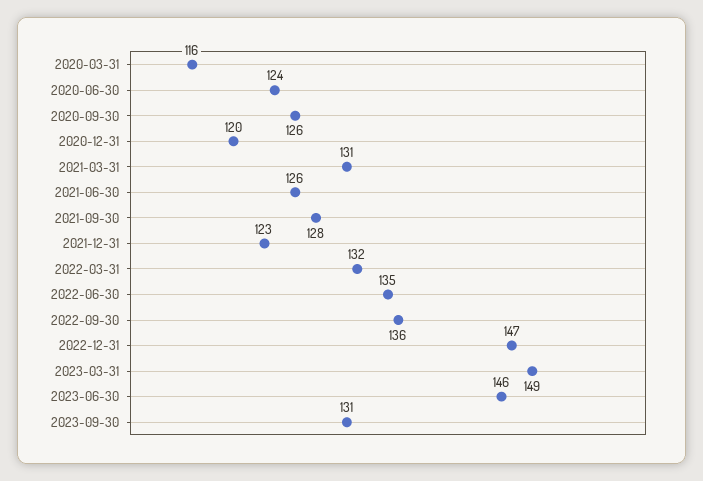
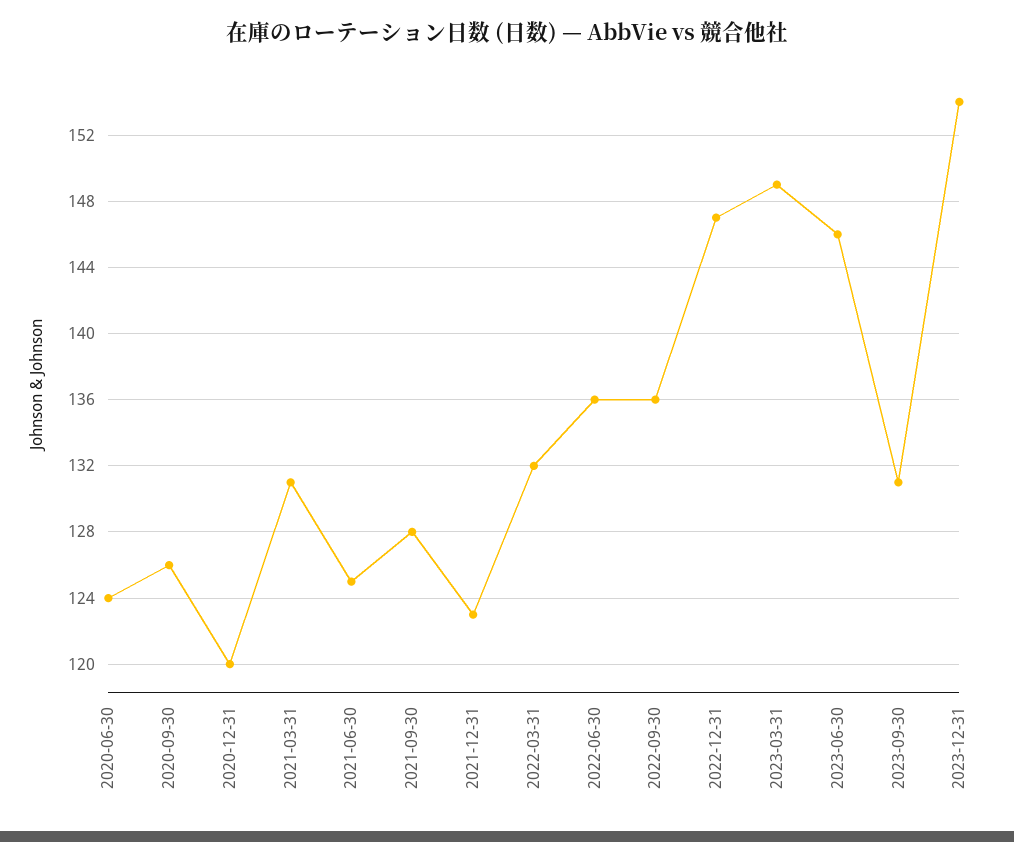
2020-03-31: 116 -> none
2021-06-30: 126 -> 125
2022-06-30: 135 -> 136
2023-12-31: none -> 154

